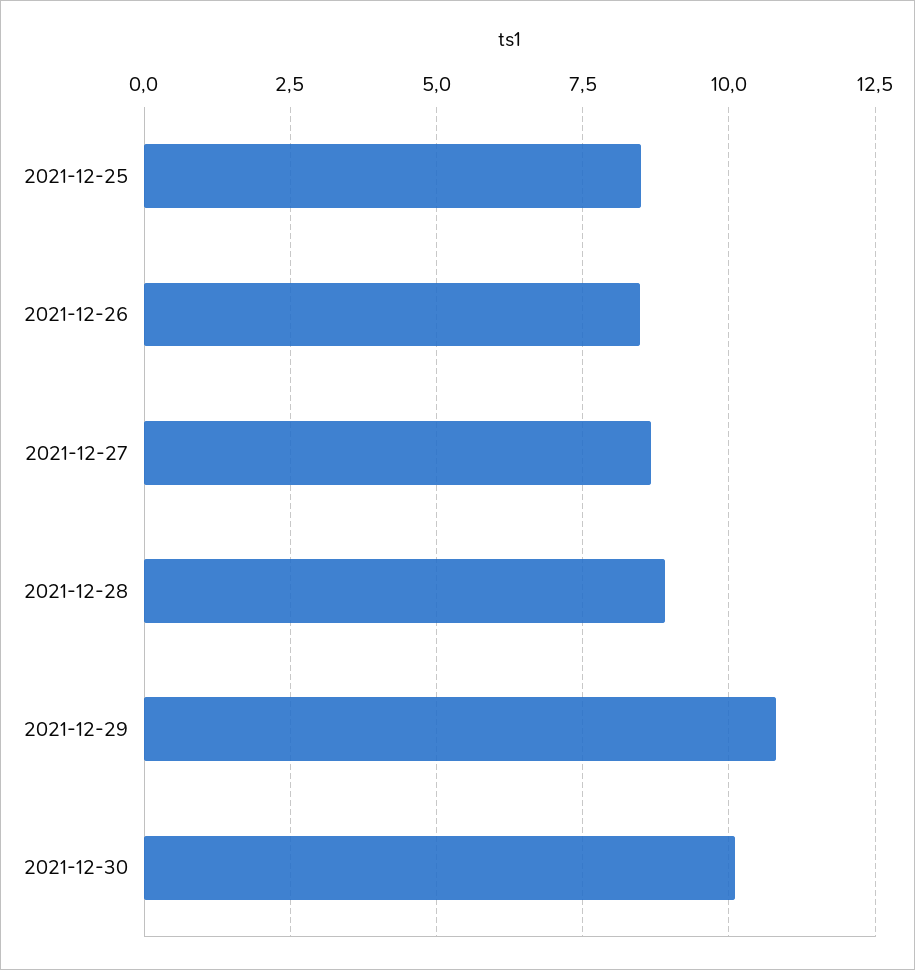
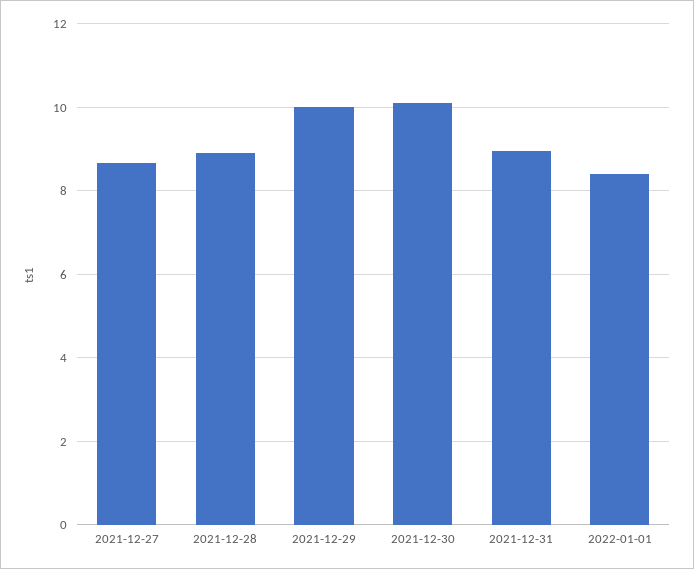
2021-12-25: 8.5 -> none
2021-12-26: 8.5 -> none
2021-12-29: 10.75 -> 10
2021-12-31: none -> 9
2022-01-01: none -> 8.4

